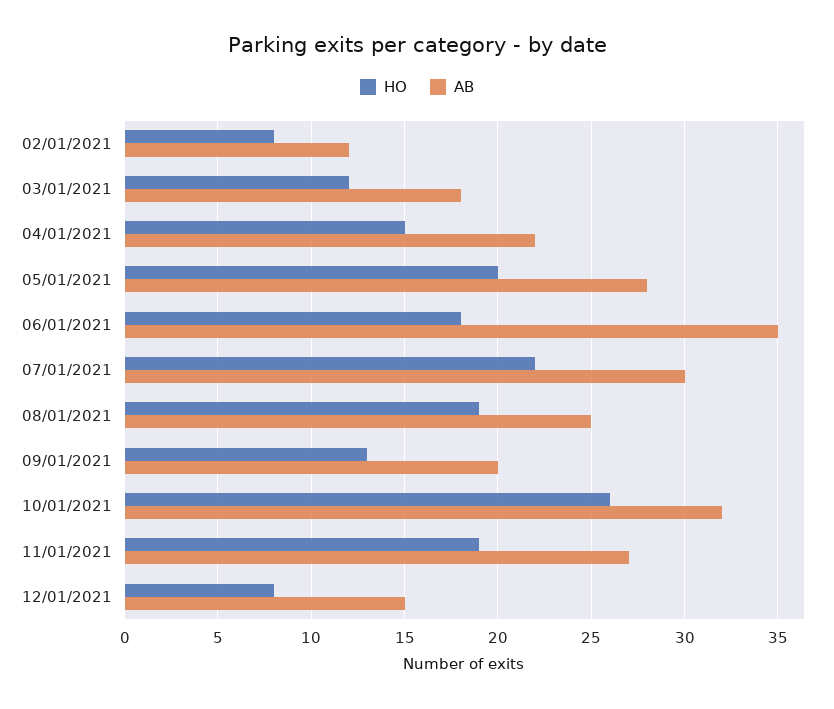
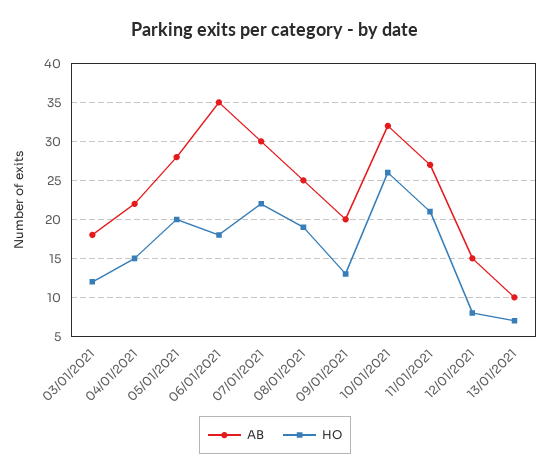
HO, 02/01/2021: 8 -> none
AB, 02/01/2021: 12 -> none
HO, 11/01/2021: 19 -> 21
AB, 13/01/2021: none -> 10
HO, 13/01/2021: none -> 7

